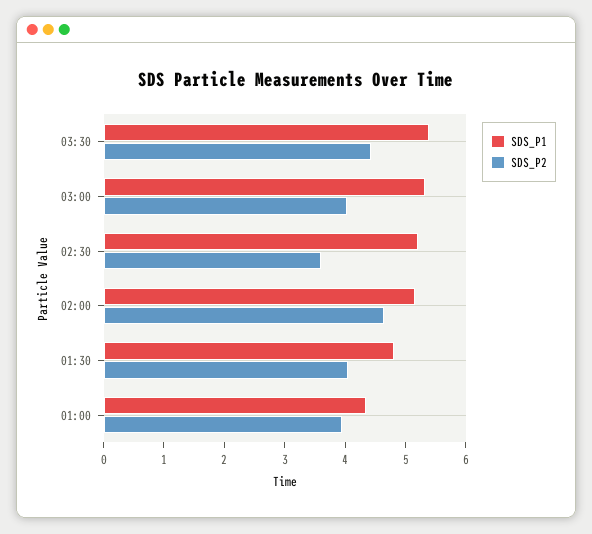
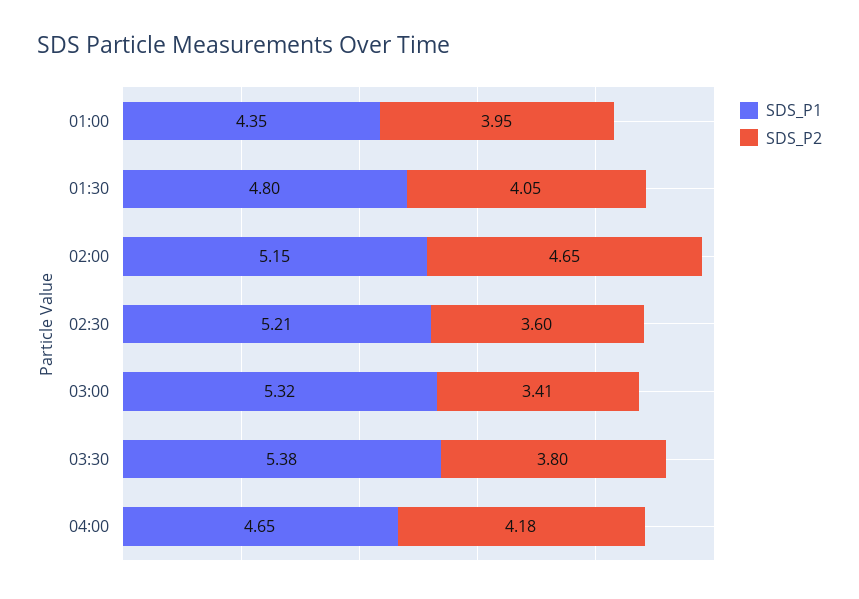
SDS_P2, 03:30: 4.4 -> 3.8
SDS_P2, 03:00: 4 -> 3.41
SDS_P1, 04:00: none -> 4.65
SDS_P2, 04:00: none -> 4.18

